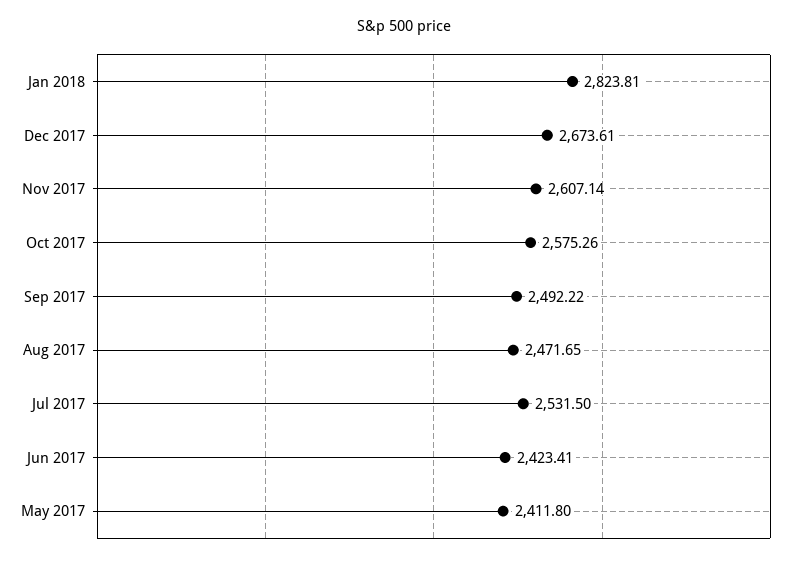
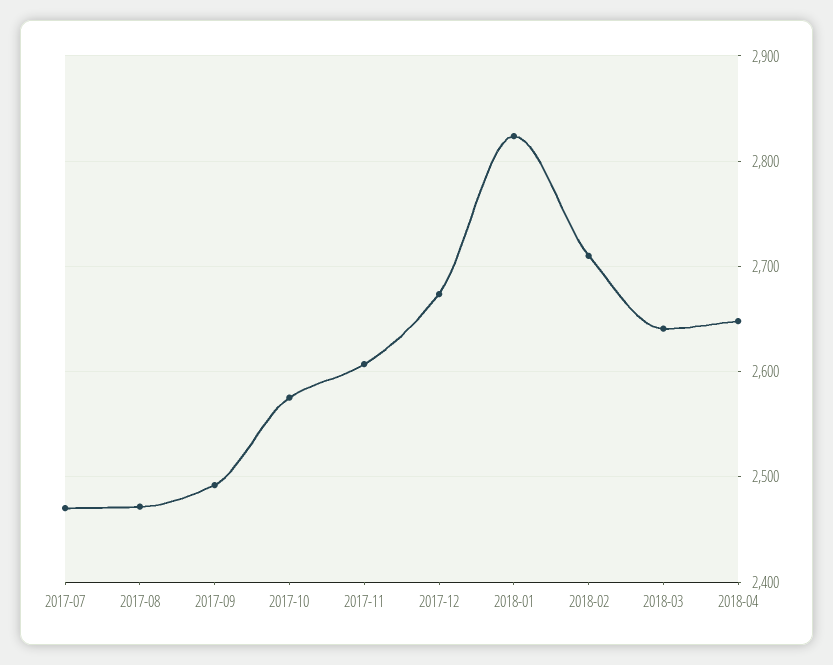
Jul 2017: 2531.5 -> 2470
Jun 2017: 2423.41 -> none
May 2017: 2411.8 -> none
2018-02: none -> 2710
2018-03: none -> 2640
2018-04: none -> 2650

